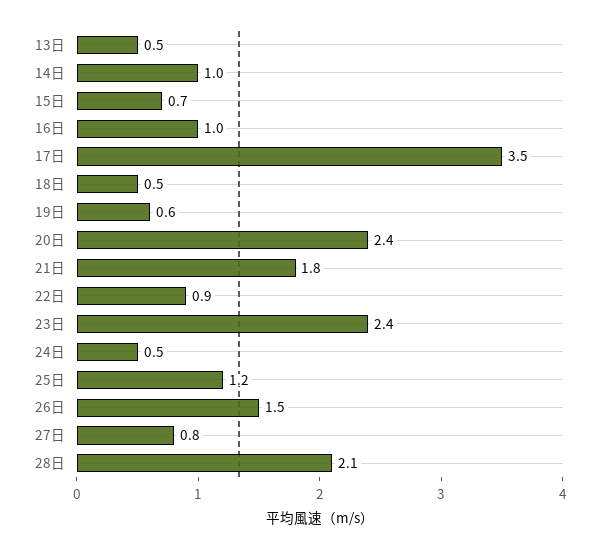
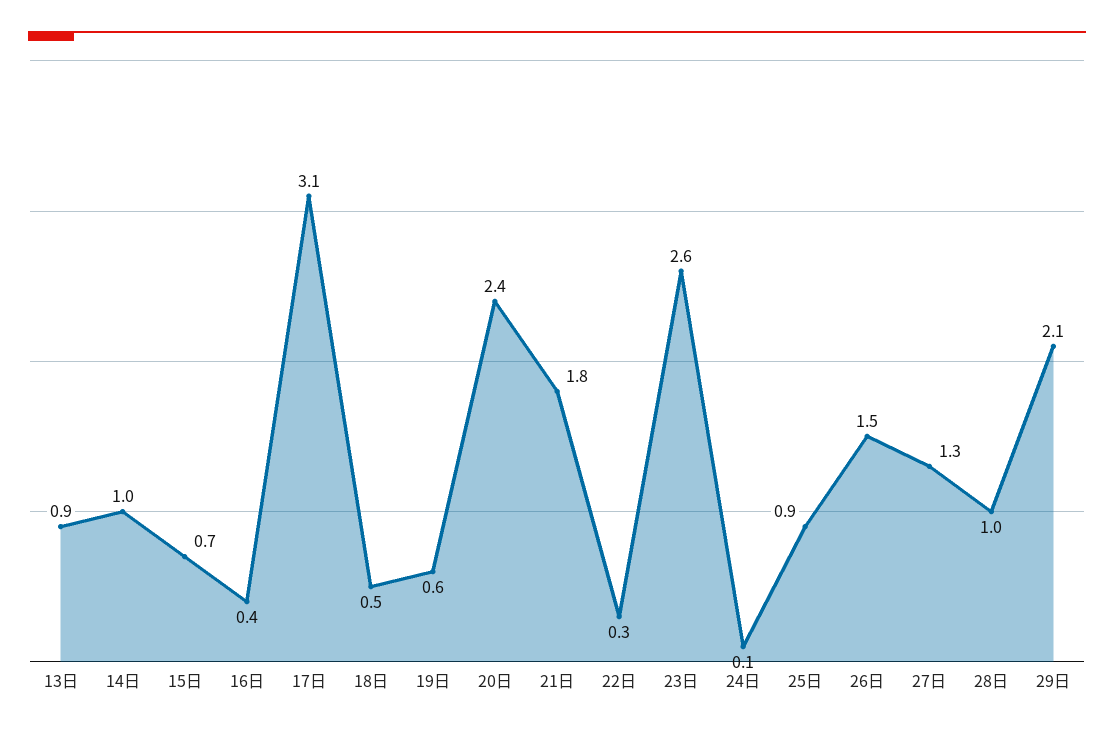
13日: 0.5 -> 0.9
16日: 1 -> 0.4
17日: 3.5 -> 3.1
22日: 0.9 -> 0.3
23日: 2.4 -> 2.6
24日: 0.5 -> 0.1
25日: 1.2 -> 0.9
27日: 0.8 -> 1.3
28日: 2.1 -> 1
29日: none -> 2.1

